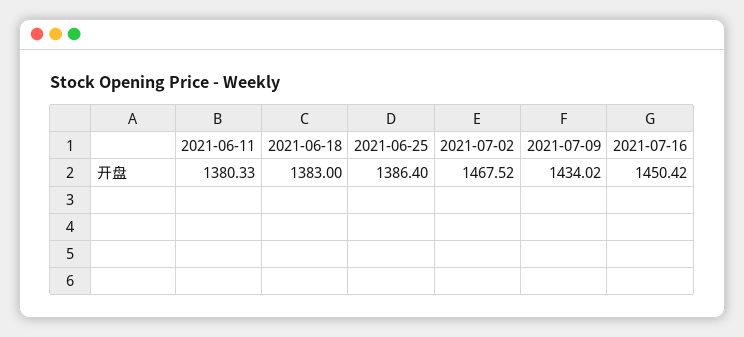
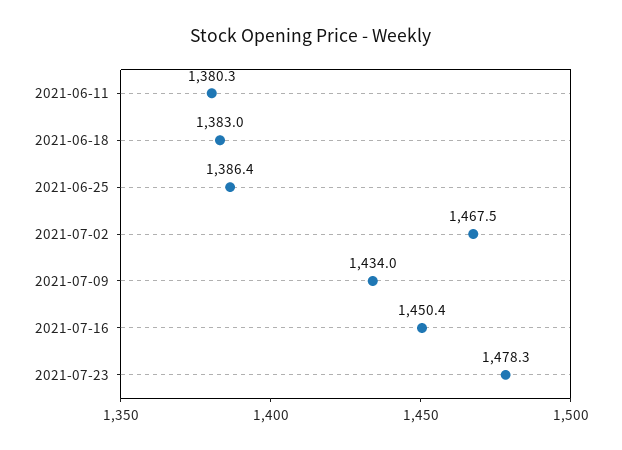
2021-07-23: none -> 1478.3

